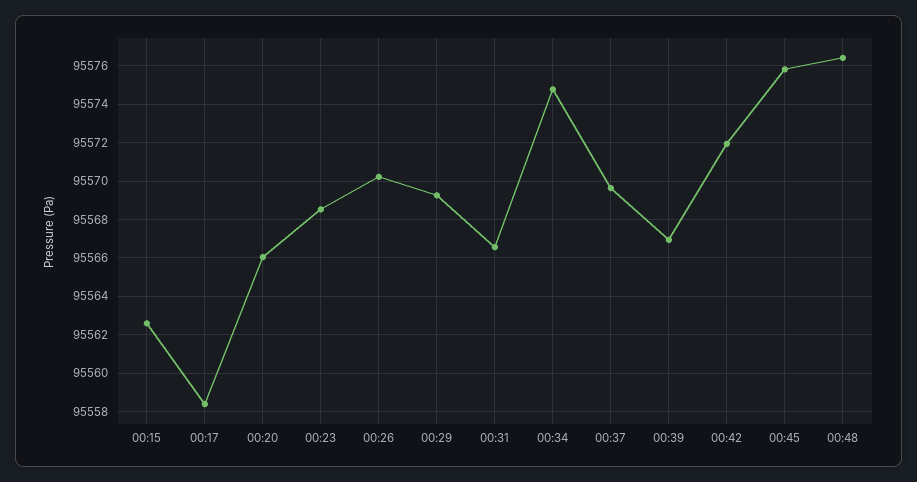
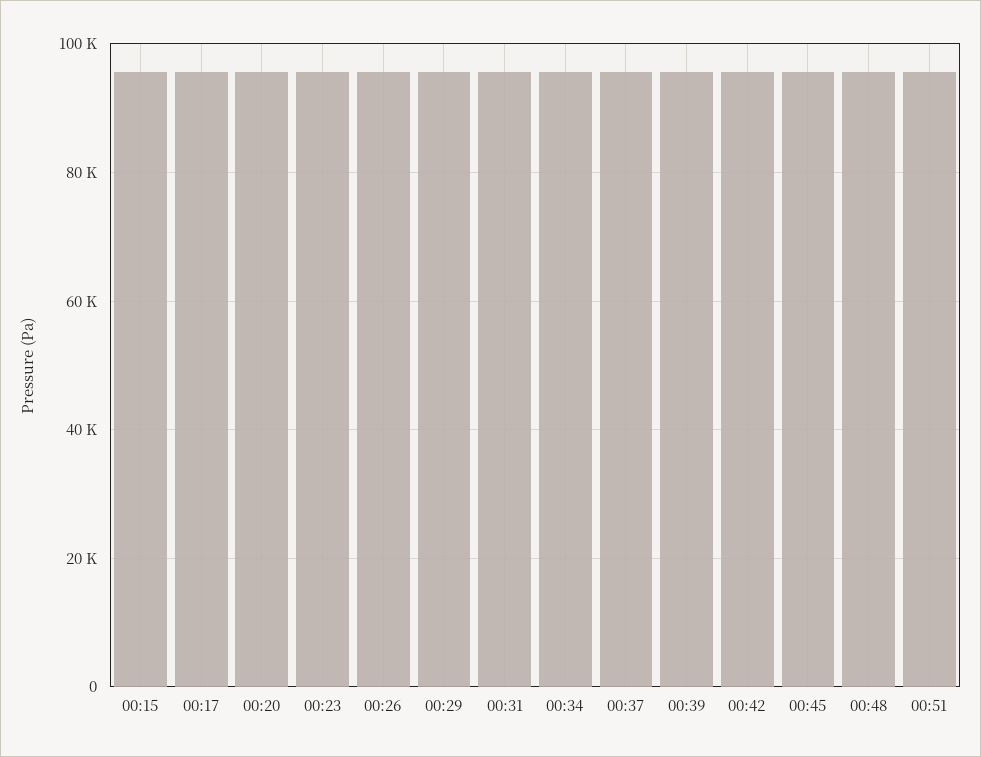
00:51: none -> 96000

